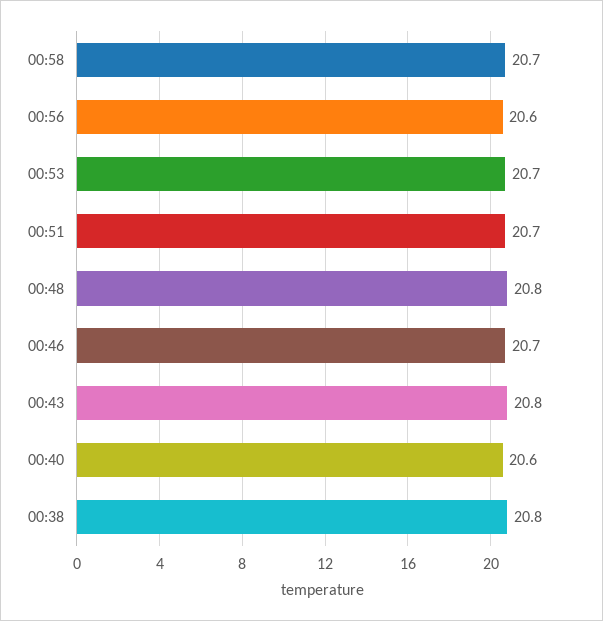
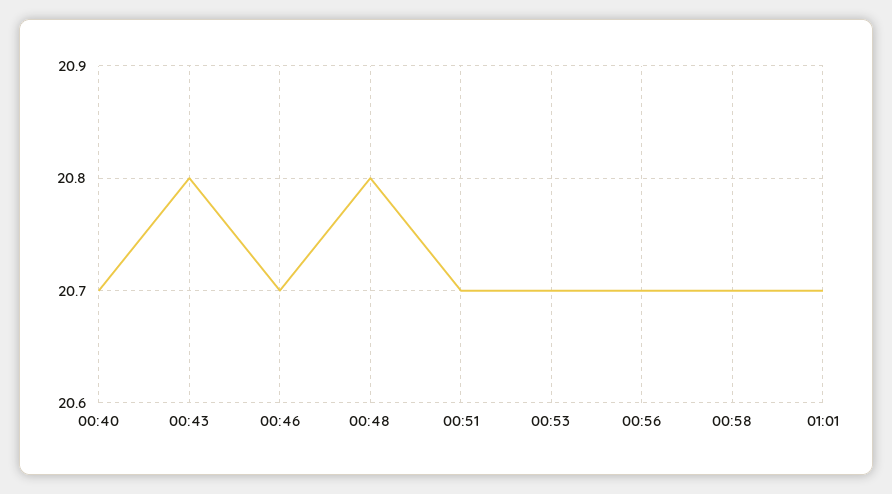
00:56: 20.6 -> 20.7
00:40: 20.6 -> 20.7
00:38: 20.8 -> none
01:01: none -> 20.7

